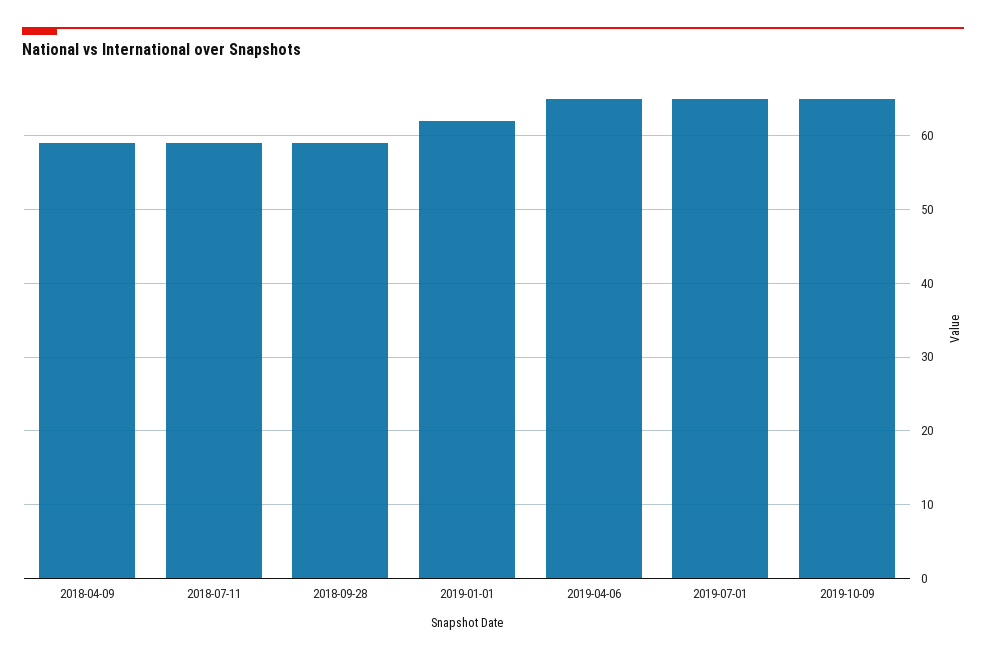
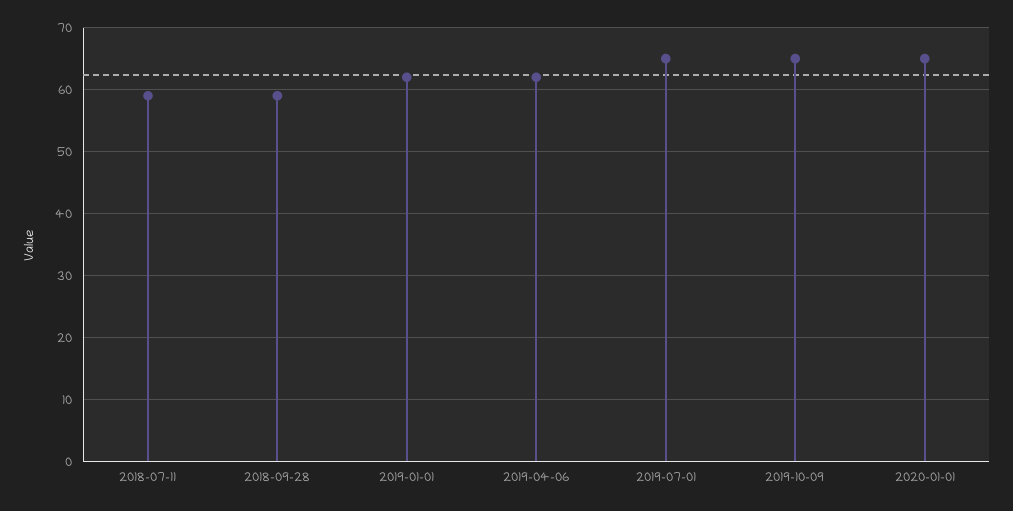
2018-04-09: 59 -> none
2019-04-06: 65 -> 62
2020-01-01: none -> 65

